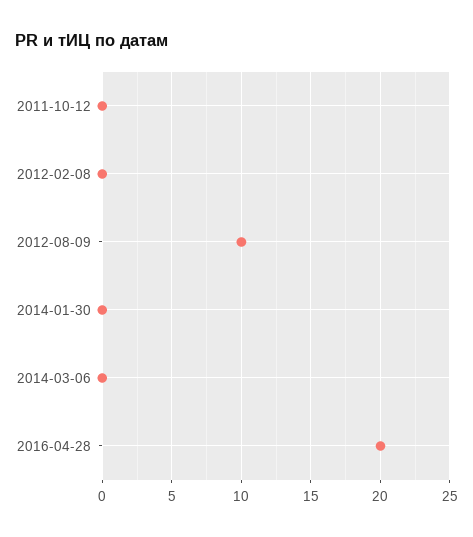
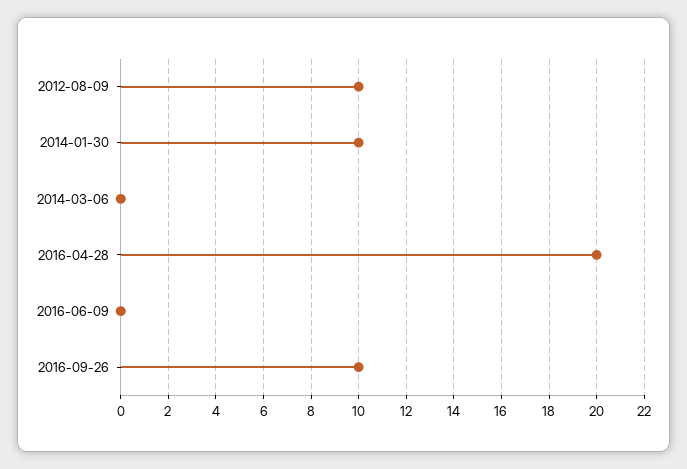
2011-10-12: 0 -> none
2012-02-08: 0 -> none
2014-01-30: 0 -> 10
2016-06-09: none -> 0
2016-09-26: none -> 10

